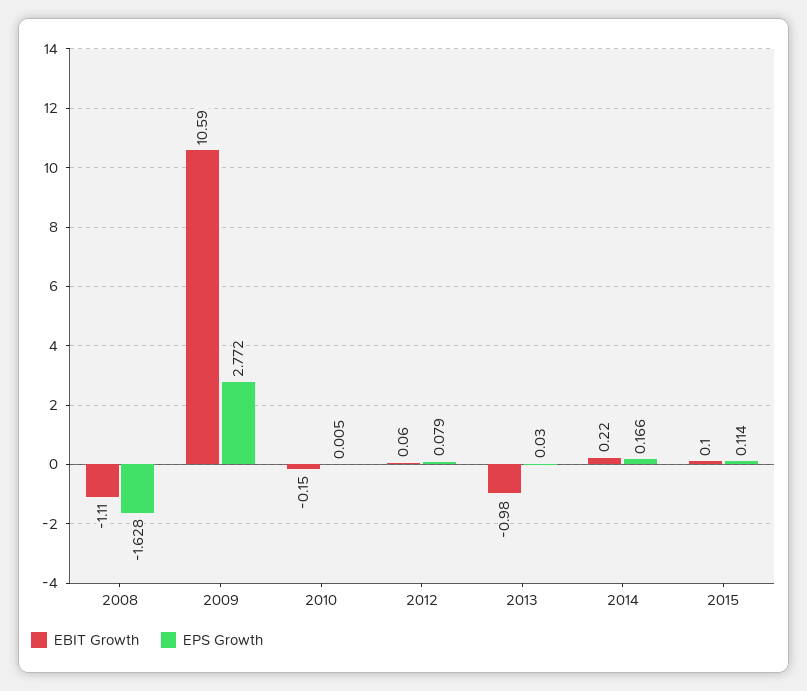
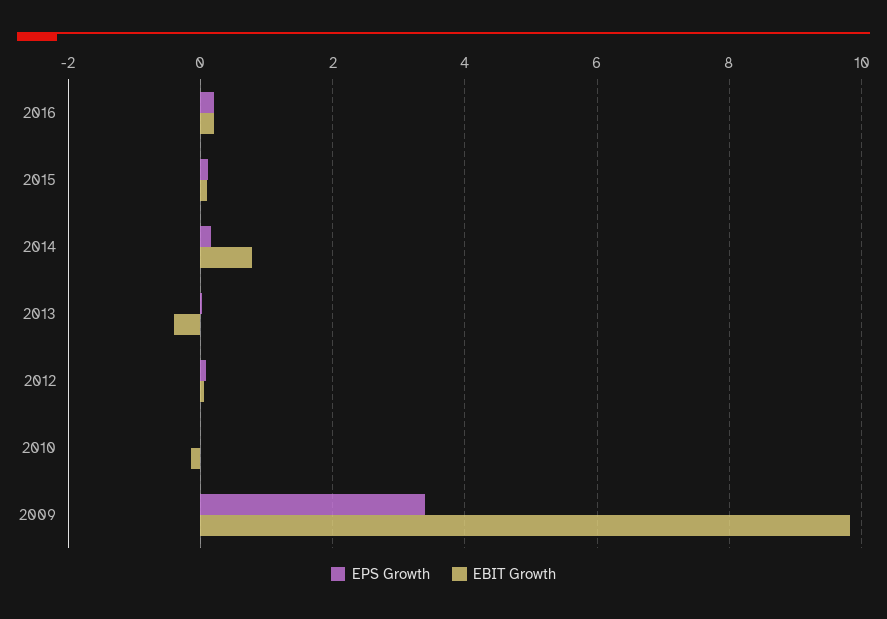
EBIT Growth, 2008: -1.11 -> none
EPS Growth, 2008: -1.628 -> none
EBIT Growth, 2009: 10.59 -> 9.8
EPS Growth, 2009: 2.772 -> 3.4
EBIT Growth, 2013: -0.98 -> -0.4
EBIT Growth, 2014: 0.22 -> 0.8
EPS Growth, 2016: none -> 0.2
EBIT Growth, 2016: none -> 0.2

